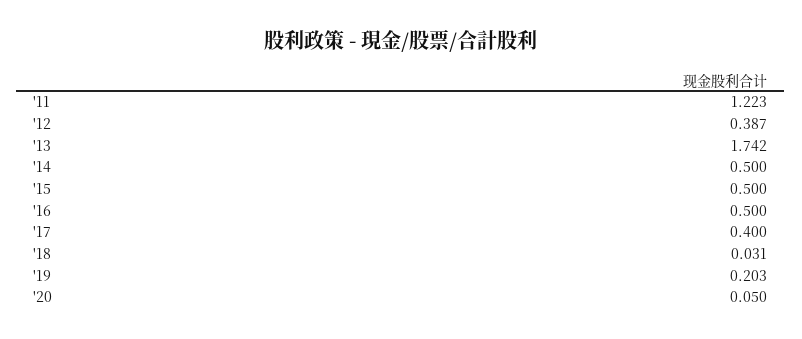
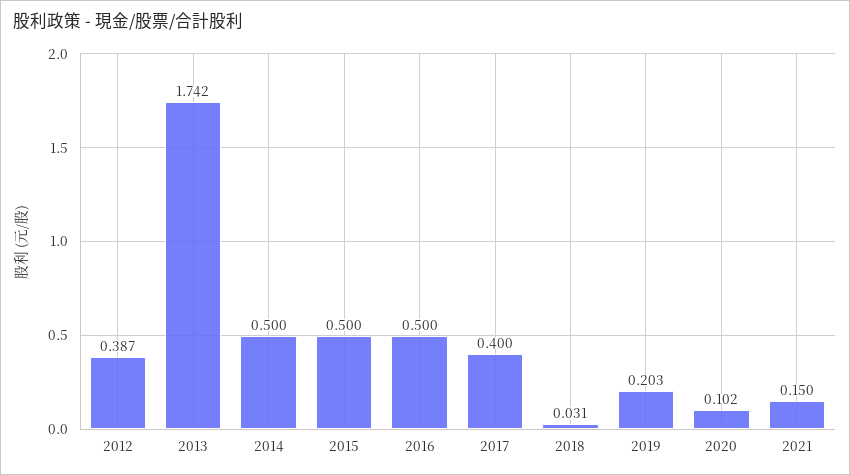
'11: 1.223 -> none
'20: 0.05 -> 0.102
2021: none -> 0.15

